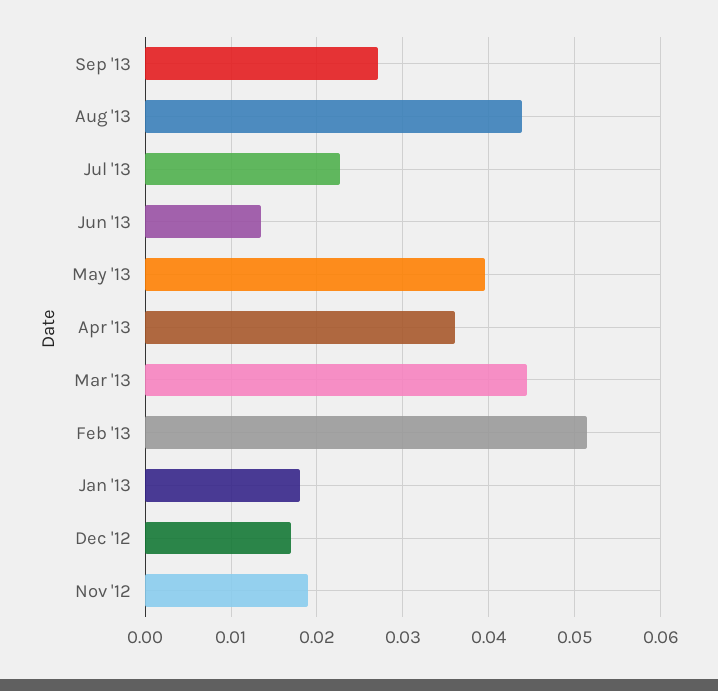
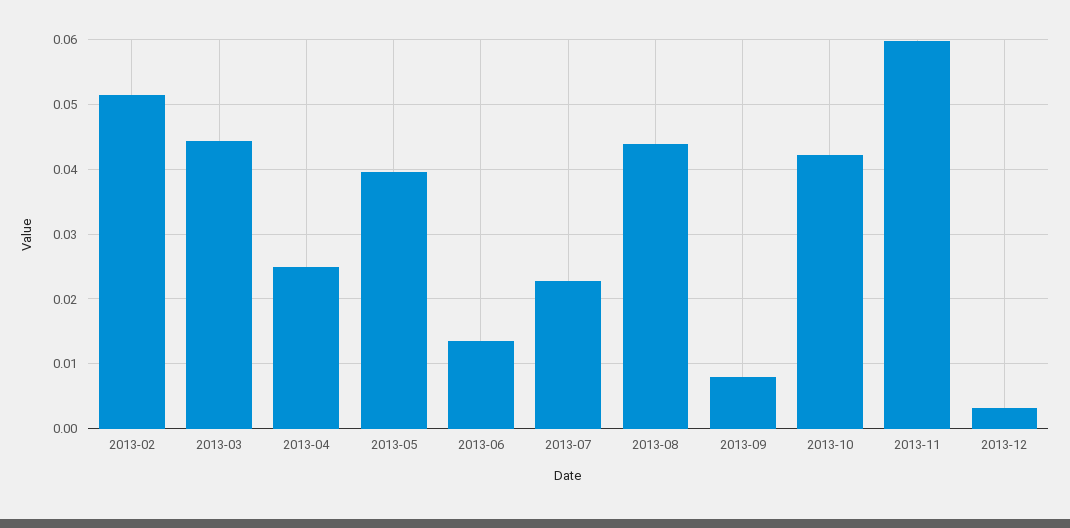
Sep '13: 0.027 -> 0.008
Apr '13: 0.036 -> 0.025
Jan '13: 0.018 -> none
Dec '12: 0.017 -> none
Nov '12: 0.019 -> none
2013-10: none -> 0.042
2013-11: none -> 0.06
2013-12: none -> 0.003

